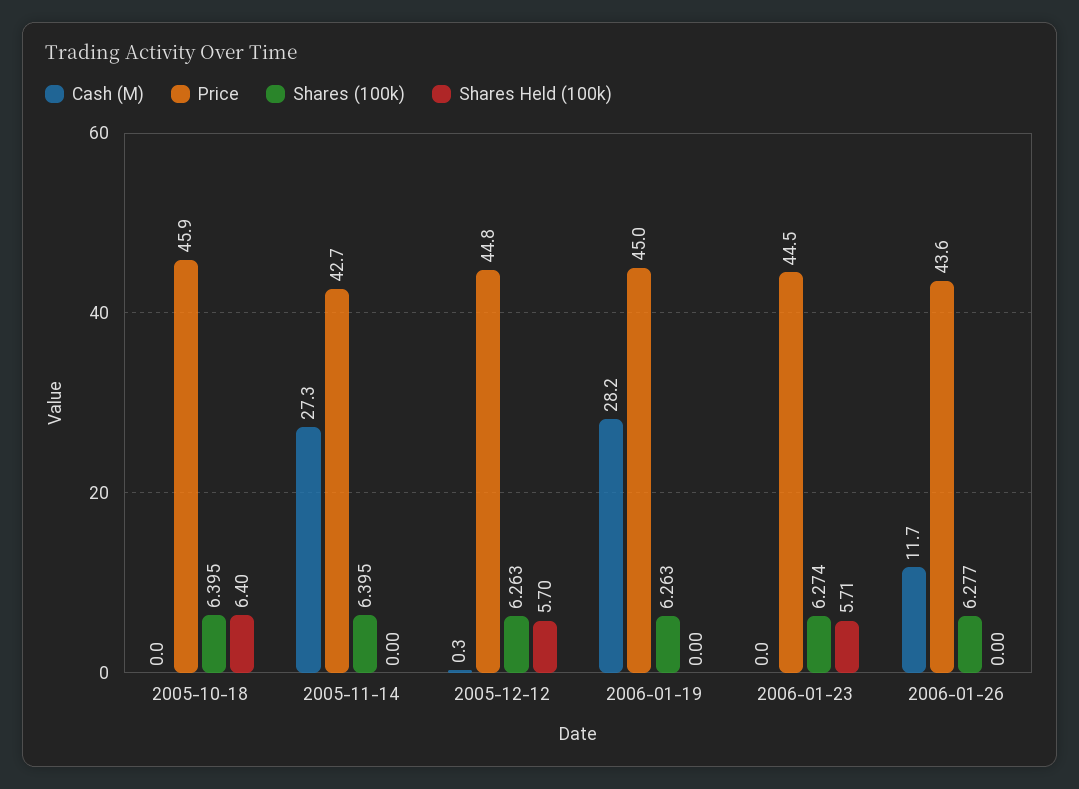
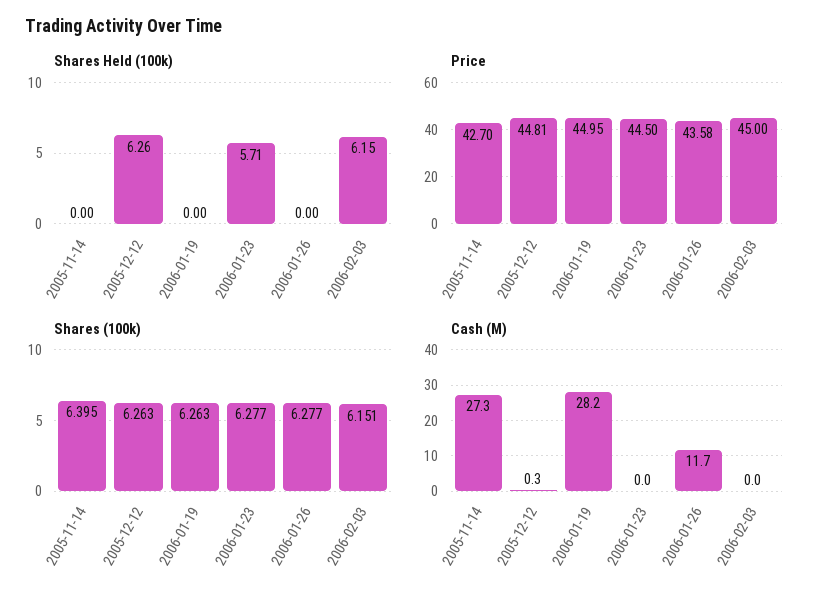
Cash (M), 2005-10-18: 0 -> none
Price, 2005-10-18: 45.9 -> none
Shares (100k), 2005-10-18: 6.395 -> none
Shares Held (100k), 2005-10-18: 6.4 -> none
Shares Held (100k), 2005-12-12: 5.7 -> 6.26
Shares (100k), 2006-01-23: 6.274 -> 6.277
Shares Held (100k), 2006-02-03: none -> 6.15
Price, 2006-02-03: none -> 45
Shares (100k), 2006-02-03: none -> 6.151
Cash (M), 2006-02-03: none -> 0

